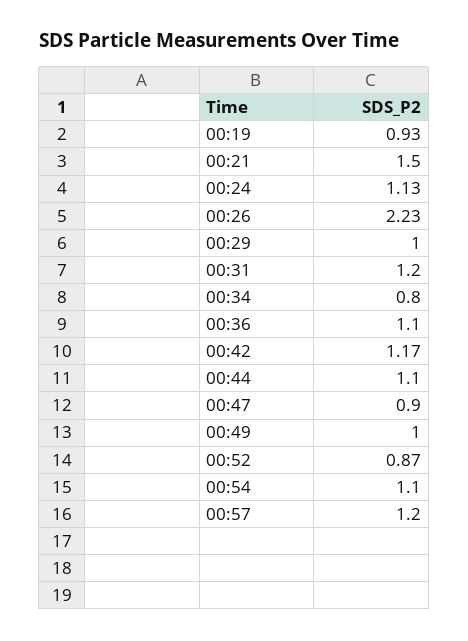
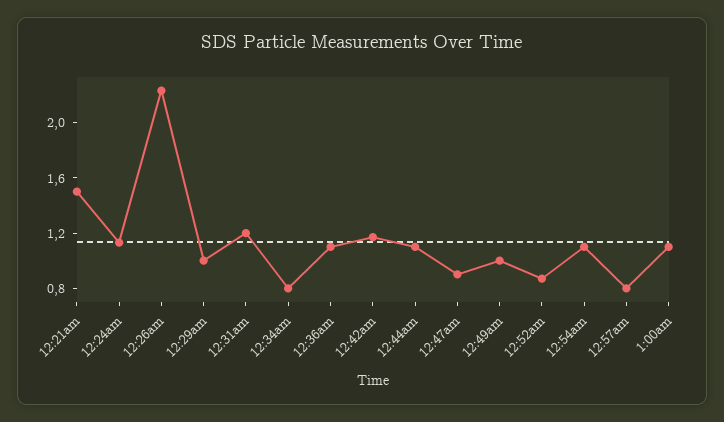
00:19: 0.93 -> none
00:57: 1.2 -> 0.8
1:00am: none -> 1.1

